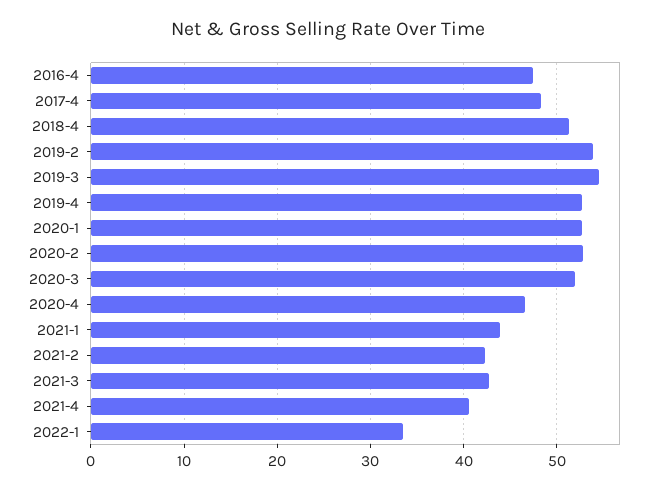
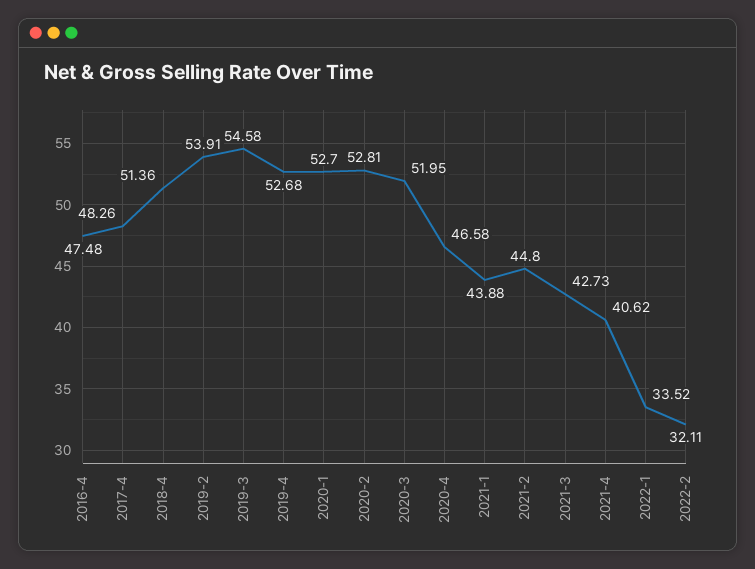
2021-2: 42 -> 44.8
2022-2: none -> 32.11

